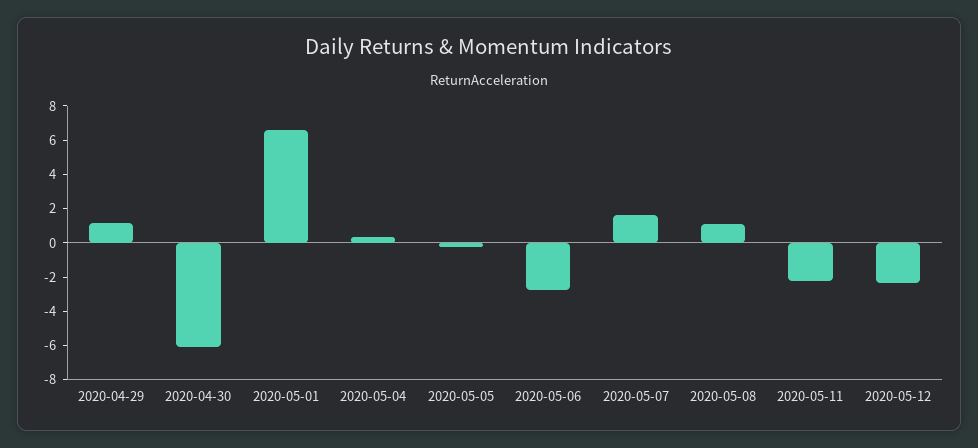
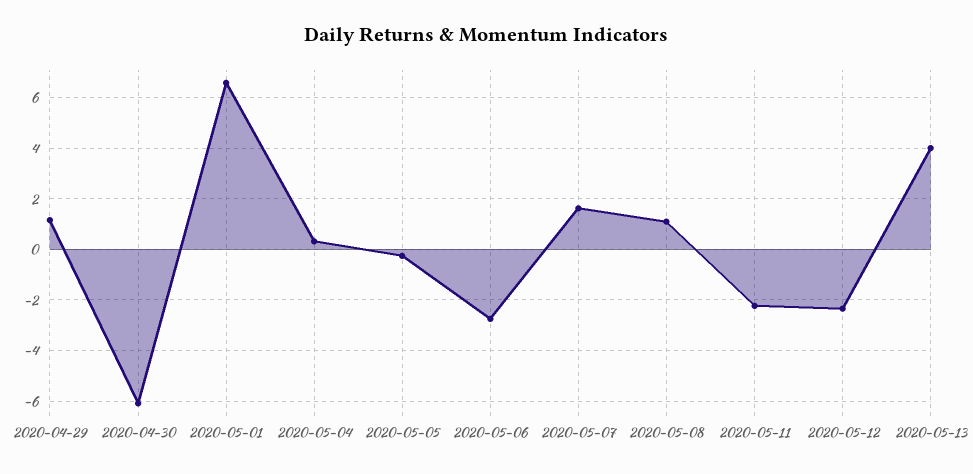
2020-05-13: none -> 4

